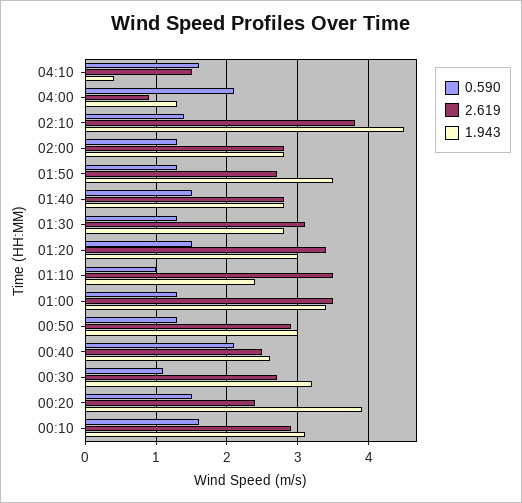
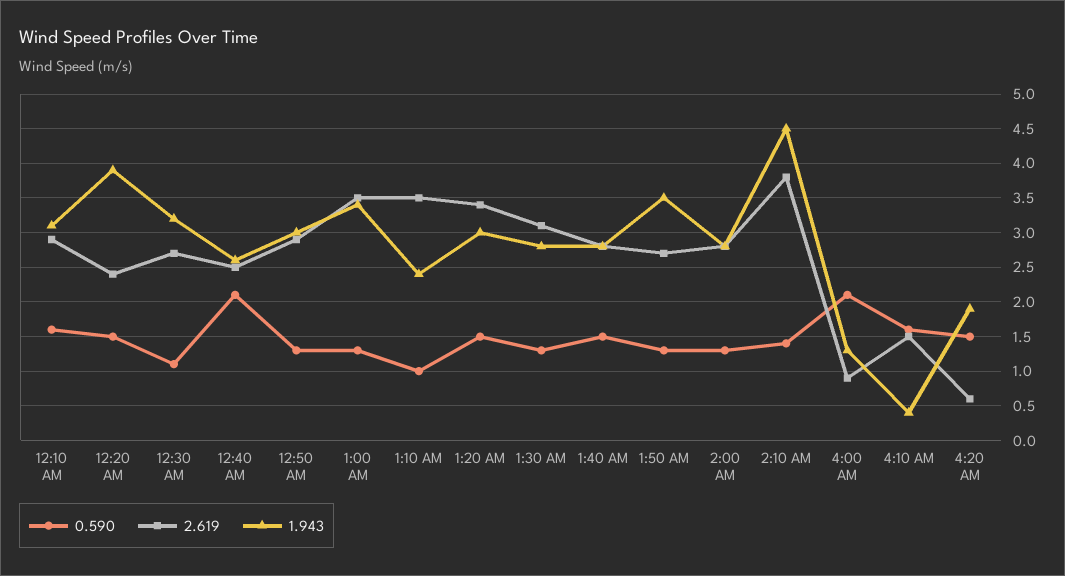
0.590, 4:20 AM: none -> 1.5
2.619, 4:20 AM: none -> 0.6
1.943, 4:20 AM: none -> 1.9

